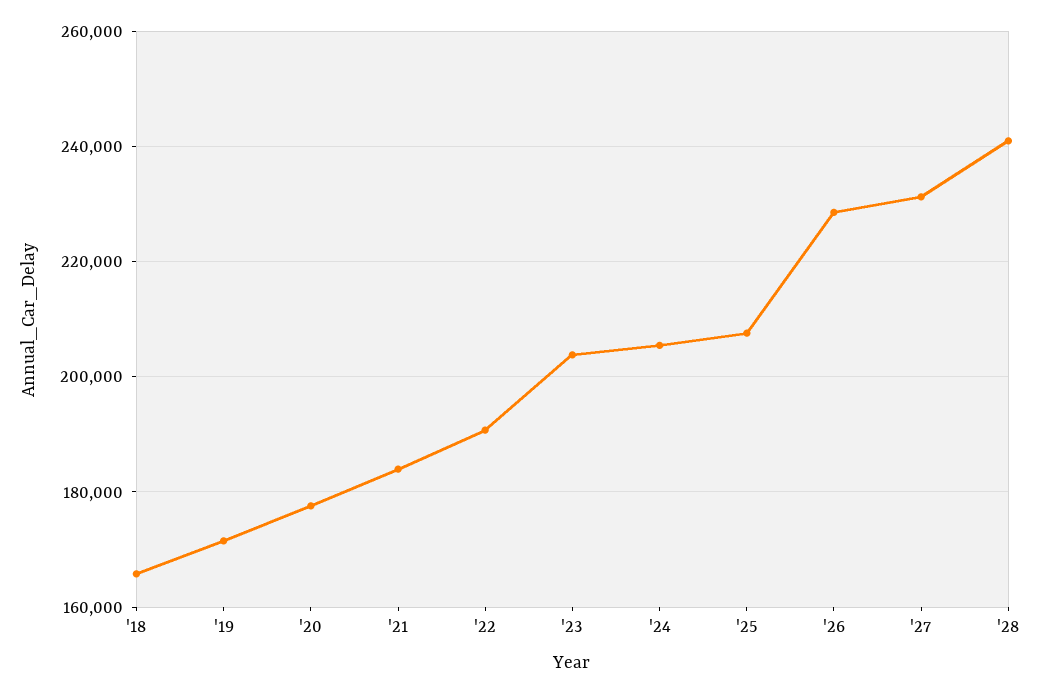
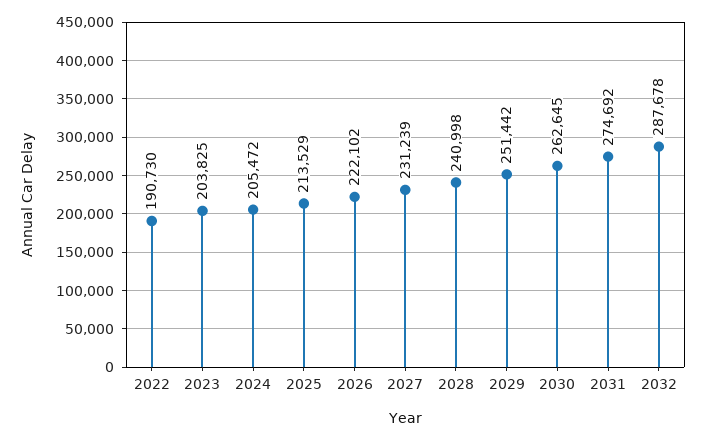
'18: 166000 -> none
'19: 172000 -> none
'20: 178000 -> none
'21: 184000 -> none
'25: 208000 -> 213529
'26: 228000 -> 222102
2029: none -> 251442
2030: none -> 262645
2031: none -> 274692
2032: none -> 287678

